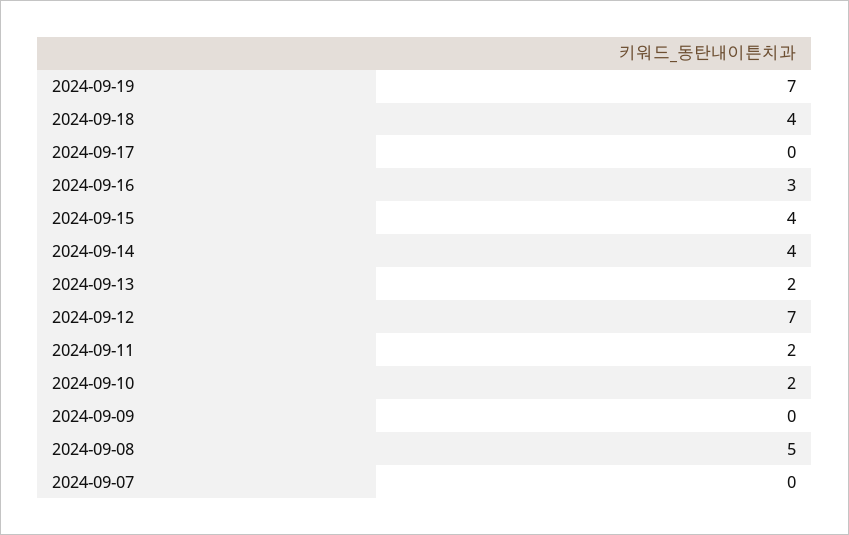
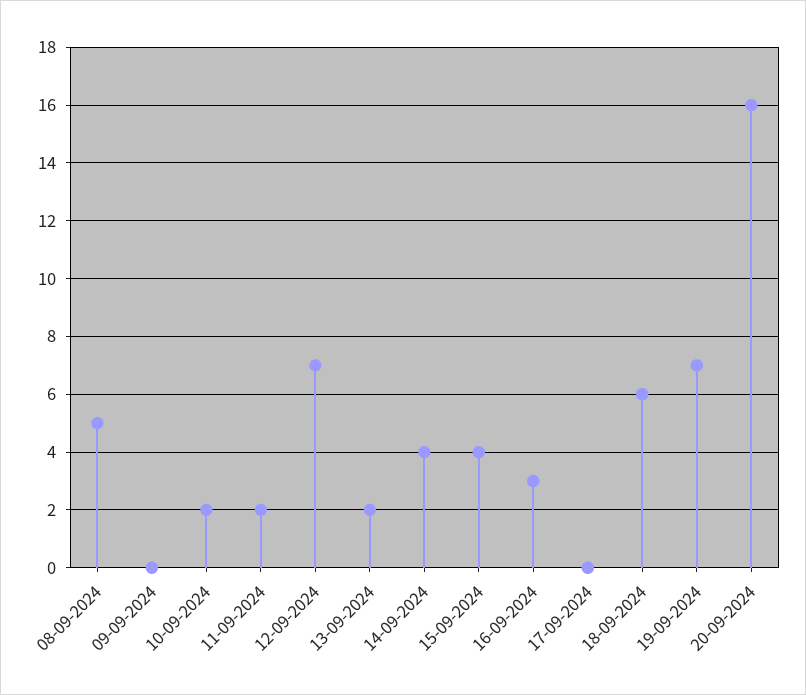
2024-09-18: 4 -> 6
2024-09-07: 0 -> none
20-09-2024: none -> 16

